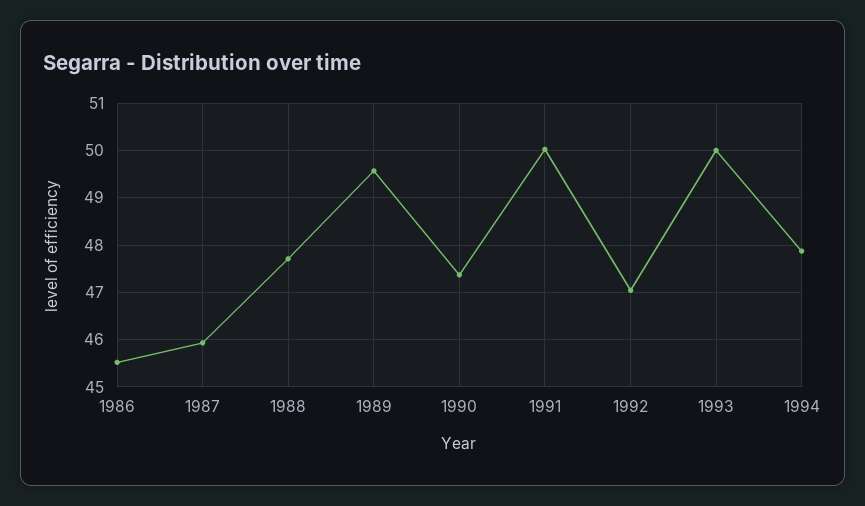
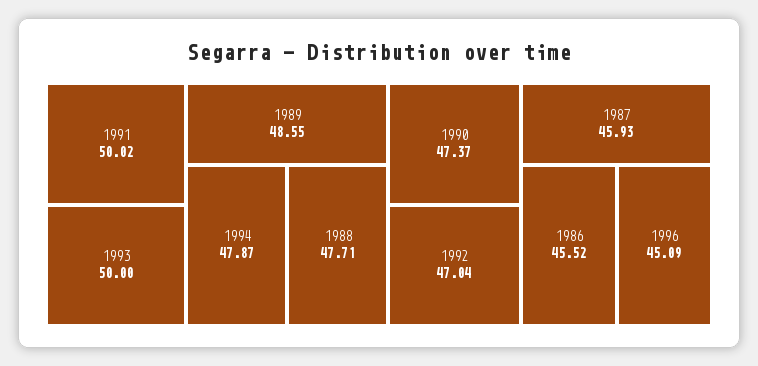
1989: 49.6 -> 48.55
1996: none -> 45.09

